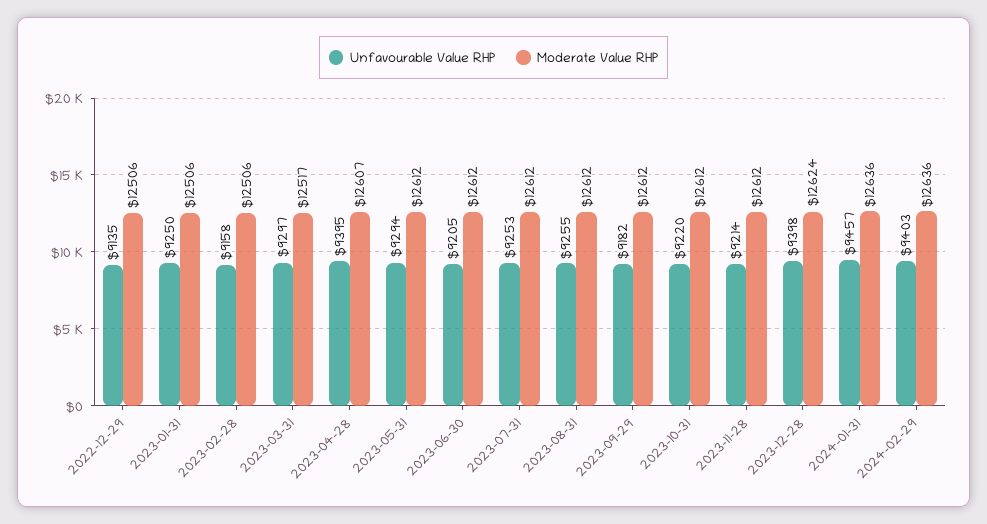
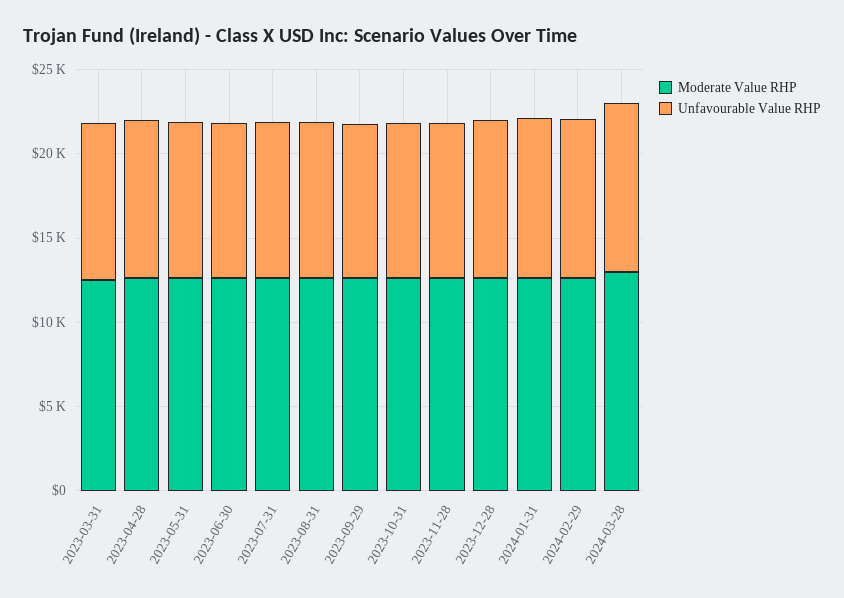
Unfavourable Value RHP, 2022-12-29: 9135 -> none
Moderate Value RHP, 2022-12-29: 12506 -> none
Unfavourable Value RHP, 2023-01-31: 9250 -> none
Moderate Value RHP, 2023-01-31: 12506 -> none
Unfavourable Value RHP, 2023-02-28: 9158 -> none
Moderate Value RHP, 2023-02-28: 12506 -> none
Moderate Value RHP, 2024-03-28: none -> 13000
Unfavourable Value RHP, 2024-03-28: none -> 10000

